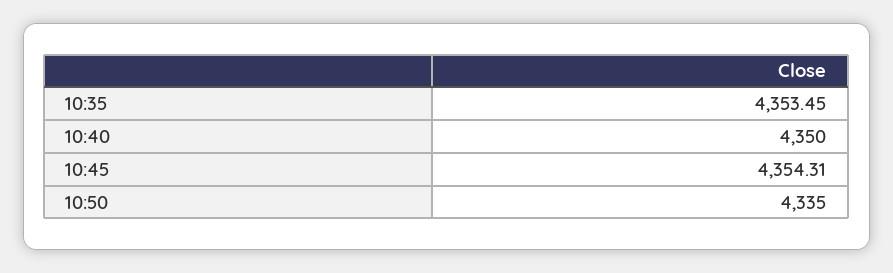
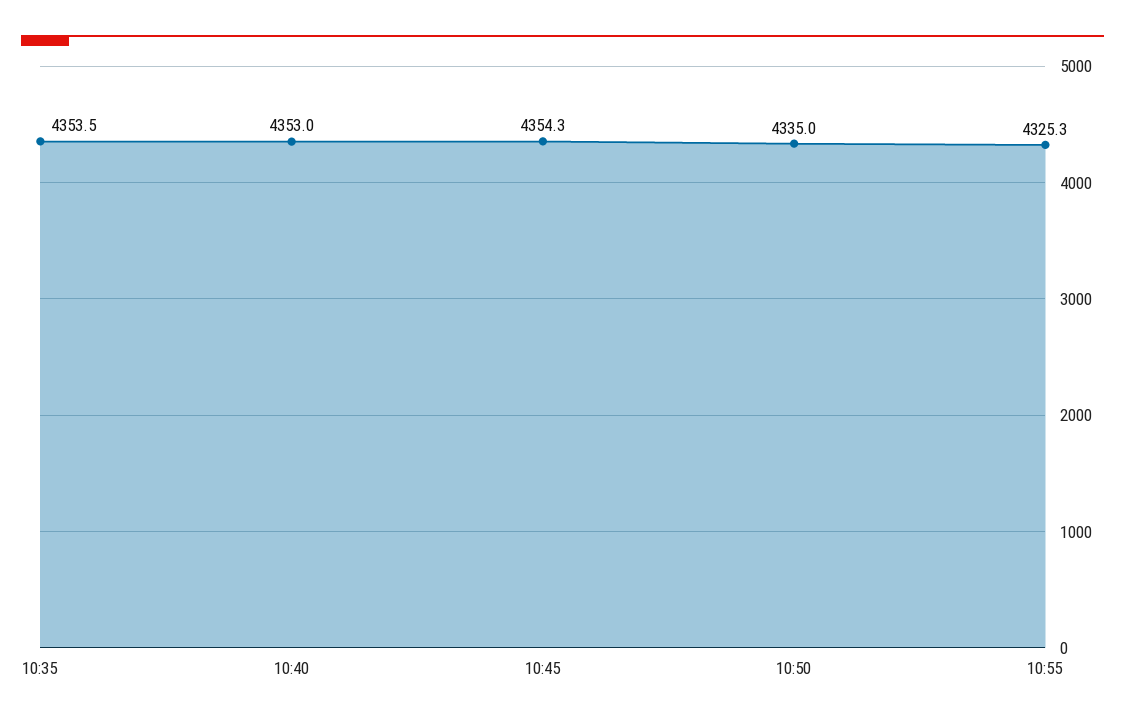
10:40: 4350 -> 4353
10:55: none -> 4325.3

